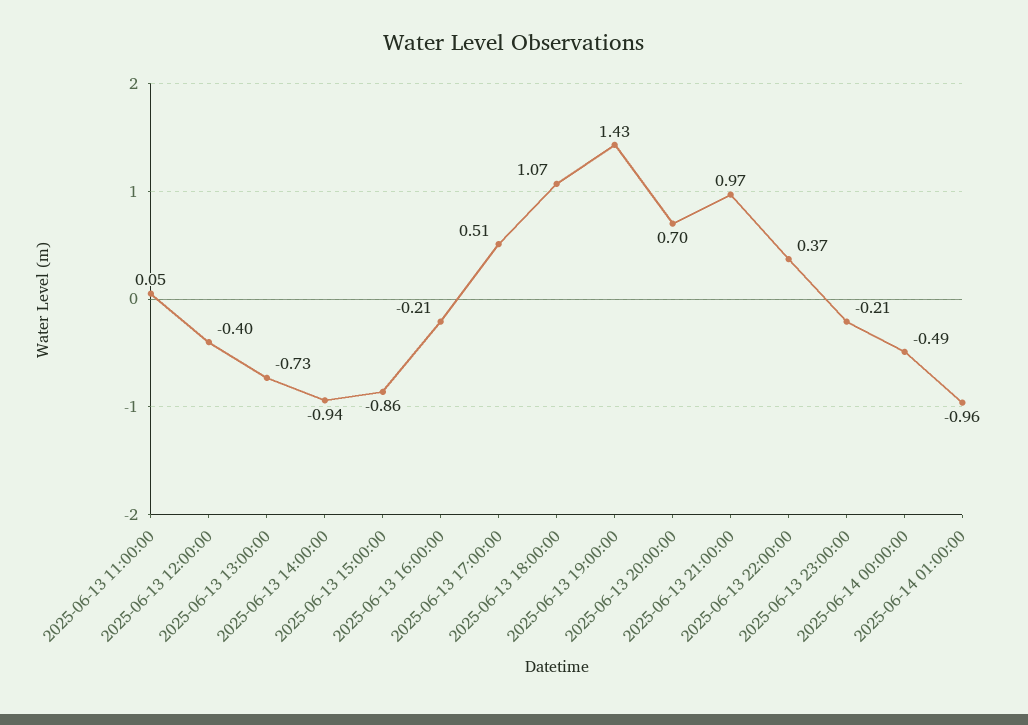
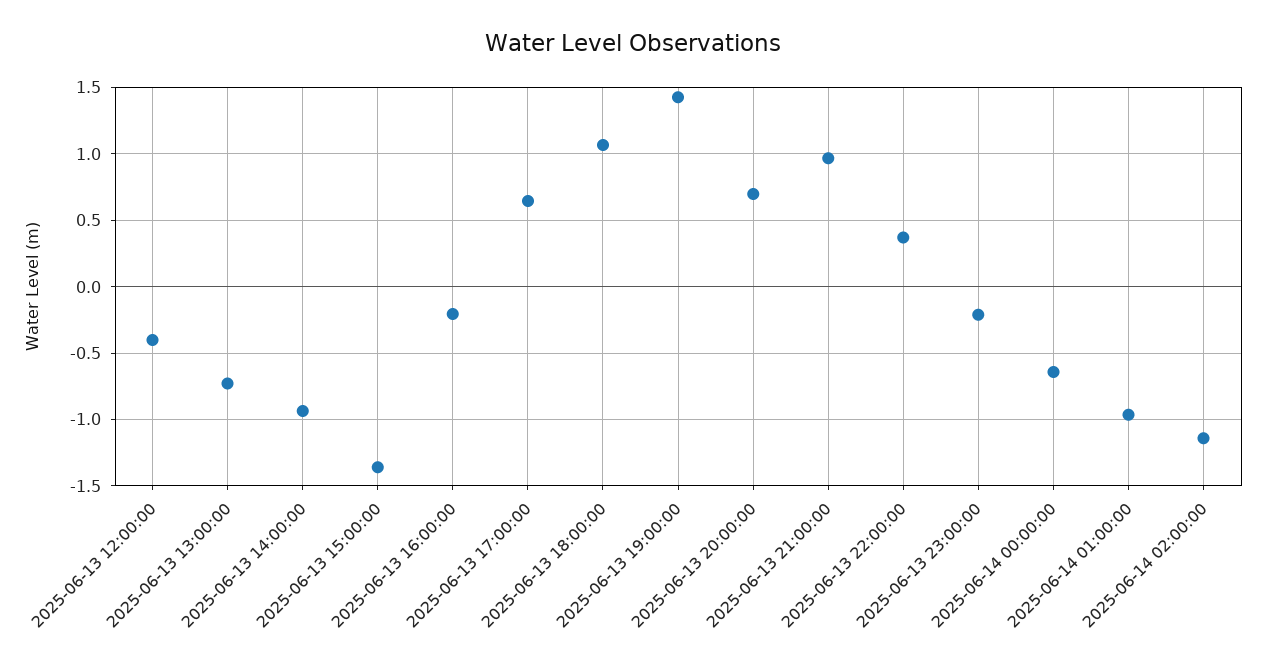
2025-06-13 11:00:00: 0.05 -> none
2025-06-13 15:00:00: -0.86 -> -1.35
2025-06-13 17:00:00: 0.51 -> 0.65
2025-06-14 00:00:00: -0.49 -> -0.65
2025-06-14 02:00:00: none -> -1.15

